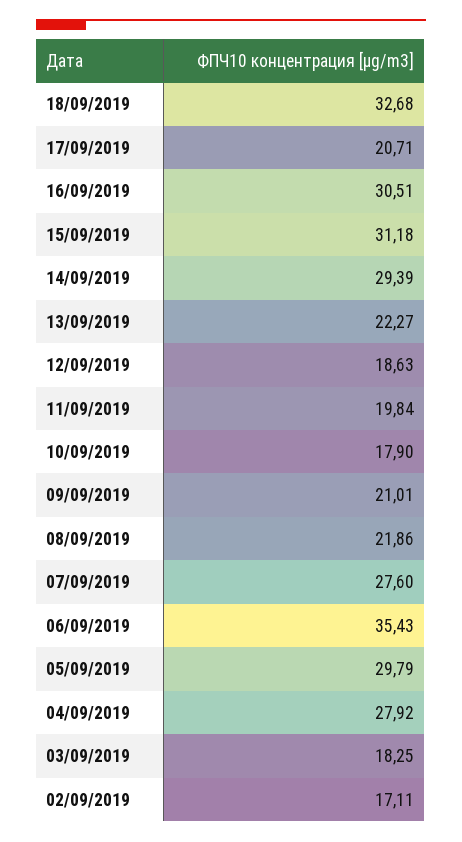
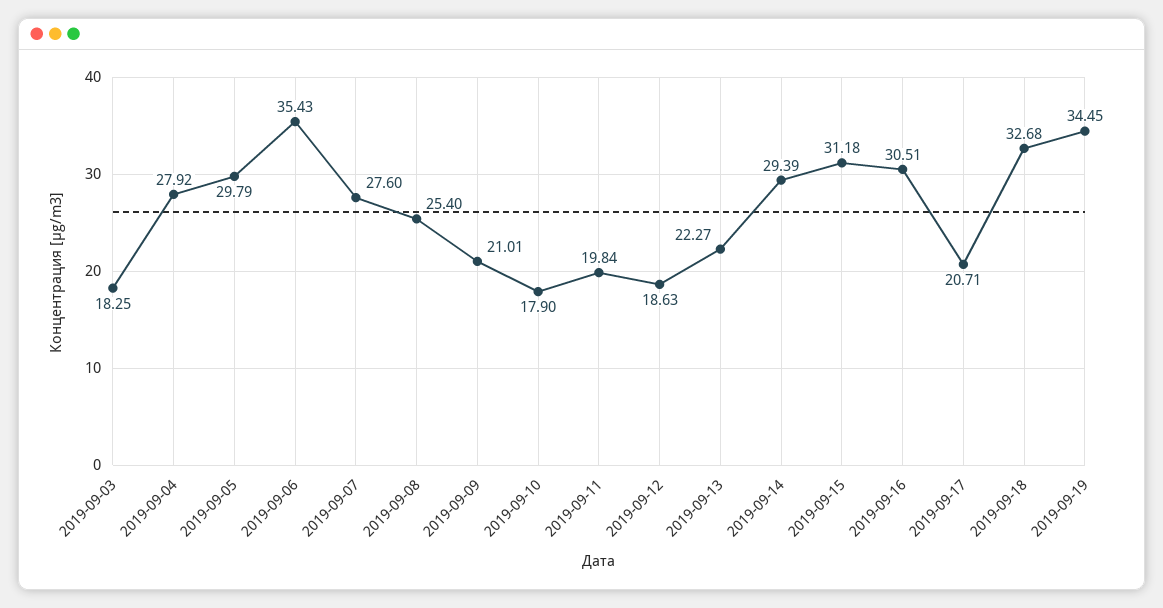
08/09/2019: 21.86 -> 25.4
02/09/2019: 17.11 -> none
2019-09-19: none -> 34.45

